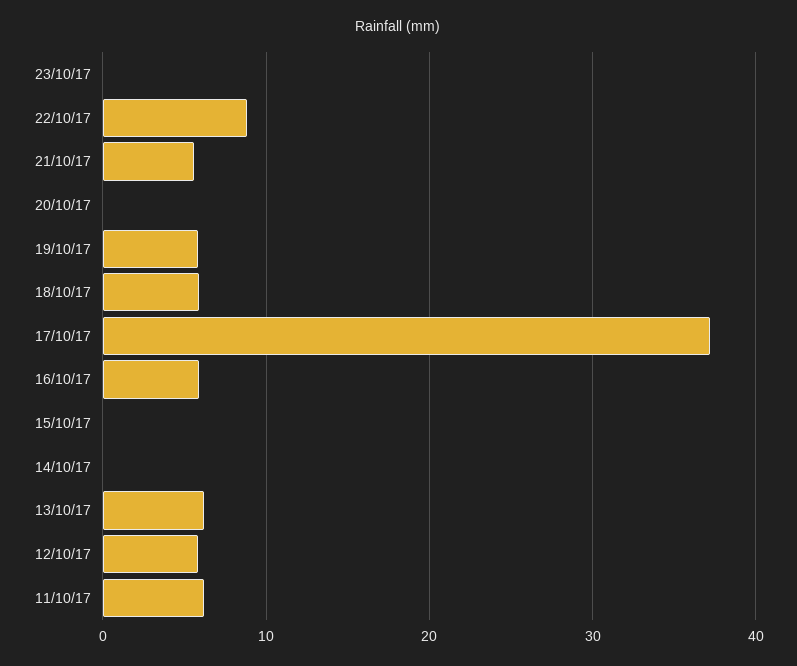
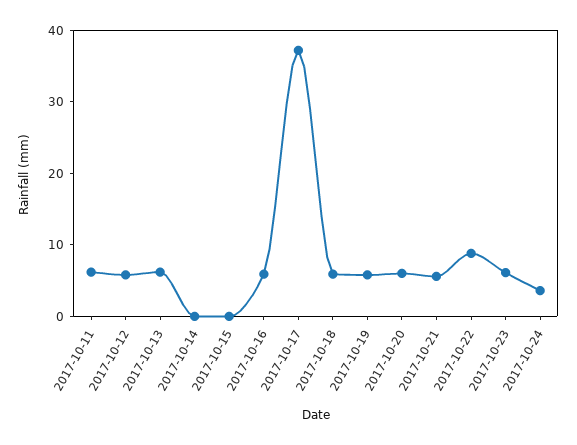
23/10/17: 0 -> 6
20/10/17: 0 -> 6
2017-10-24: none -> 4

